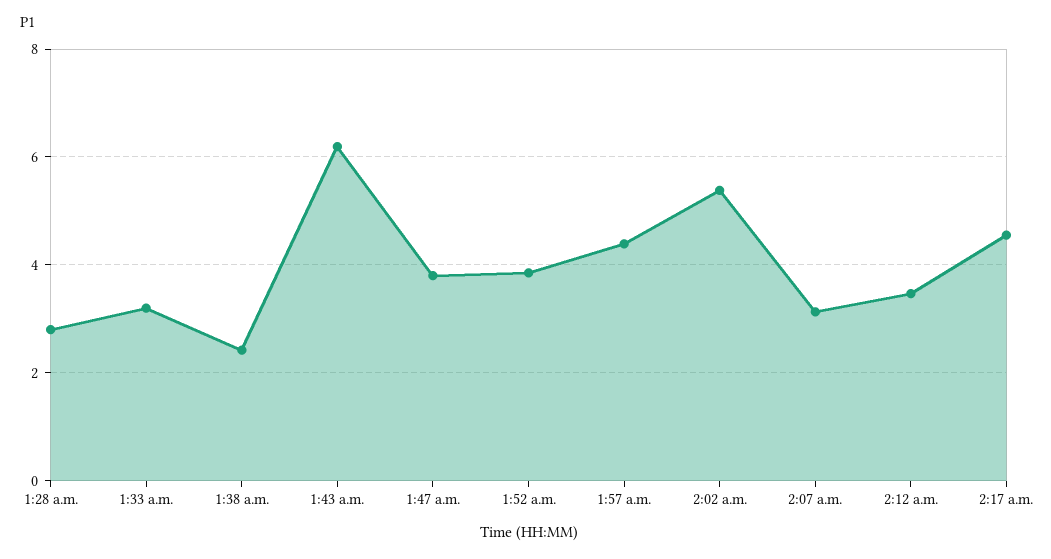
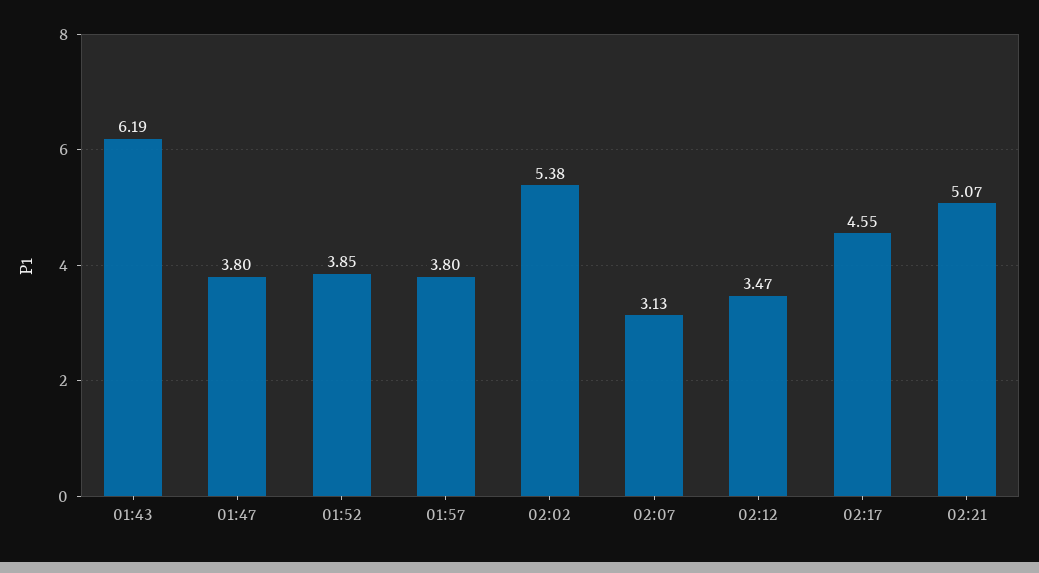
1:28 a.m.: 2.8 -> none
1:33 a.m.: 3.2 -> none
1:38 a.m.: 2.4 -> none
1:57 a.m.: 4.4 -> 3.8
02:21: none -> 5.07

